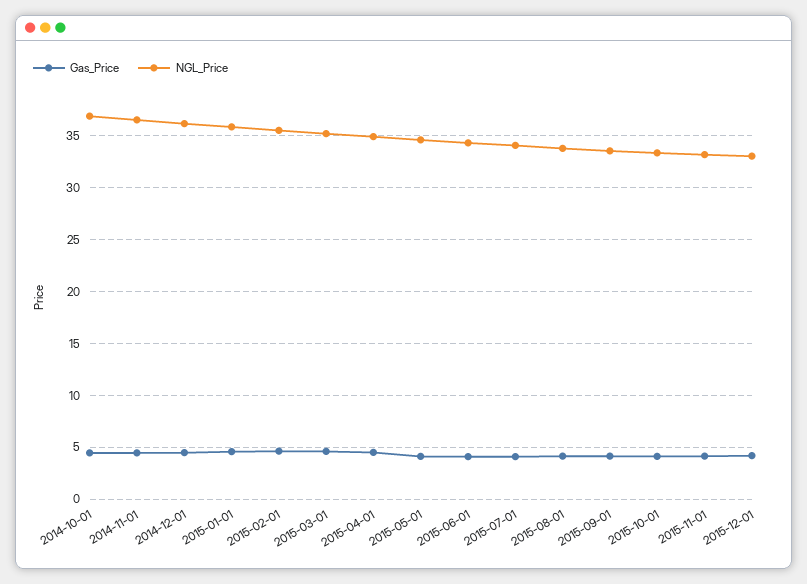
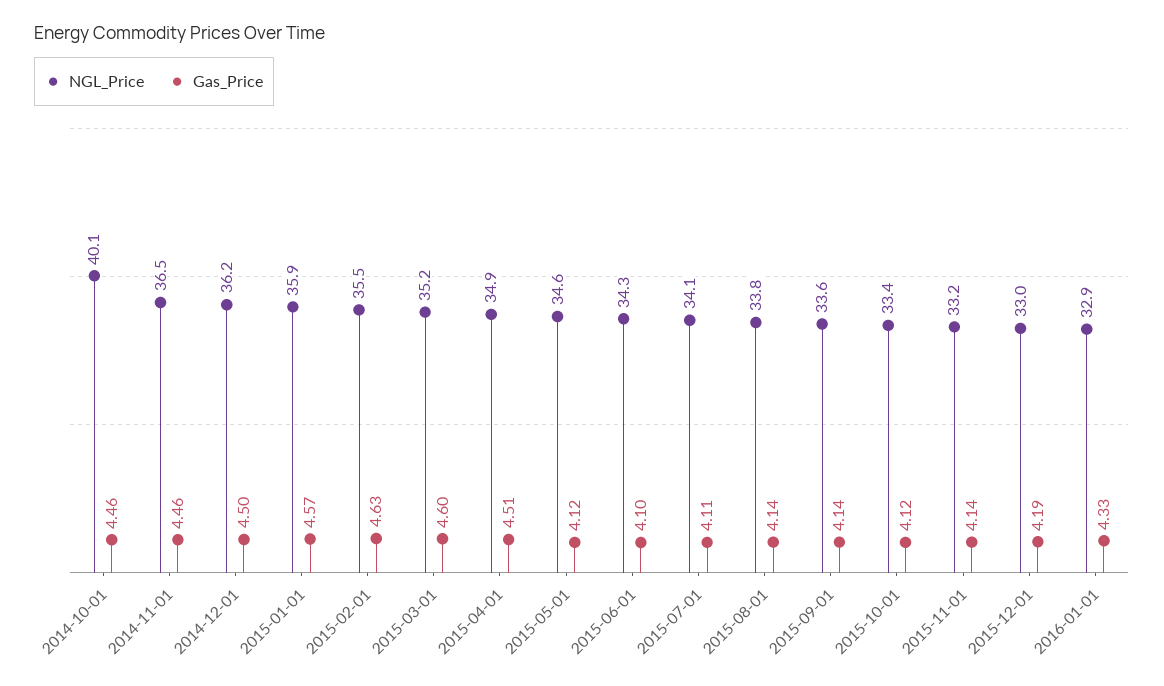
NGL_Price, 2014-10-01: 37 -> 40.1
NGL_Price, 2016-01-01: none -> 32.9
Gas_Price, 2016-01-01: none -> 4.33

